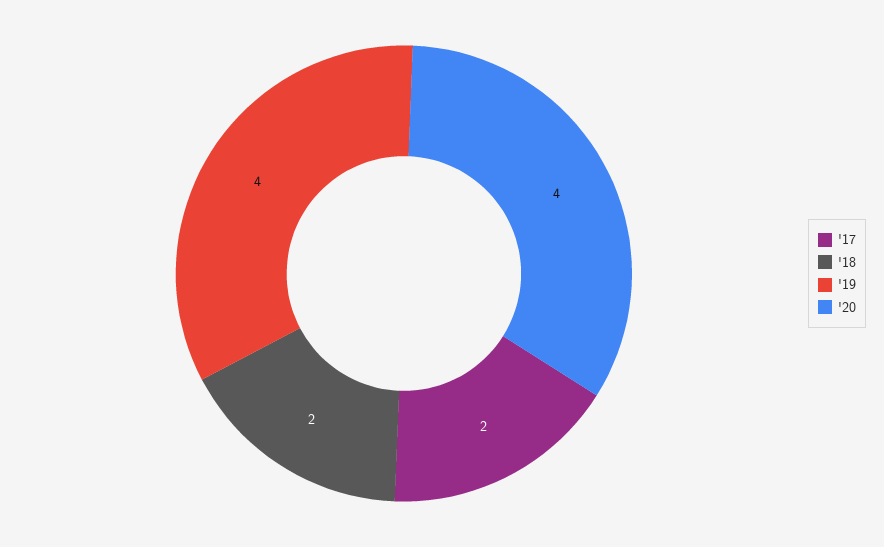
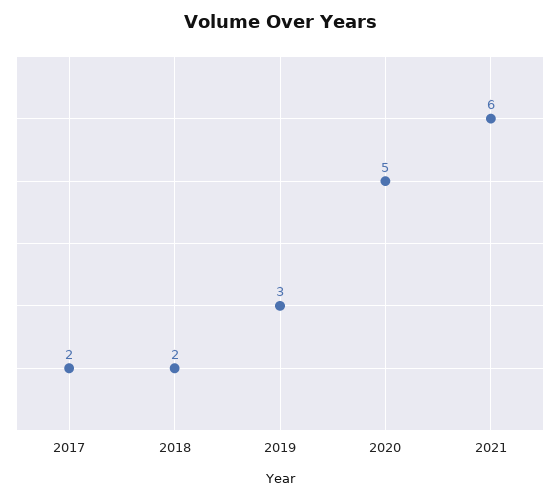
'19: 4 -> 3
'20: 4 -> 5
2021: none -> 6

